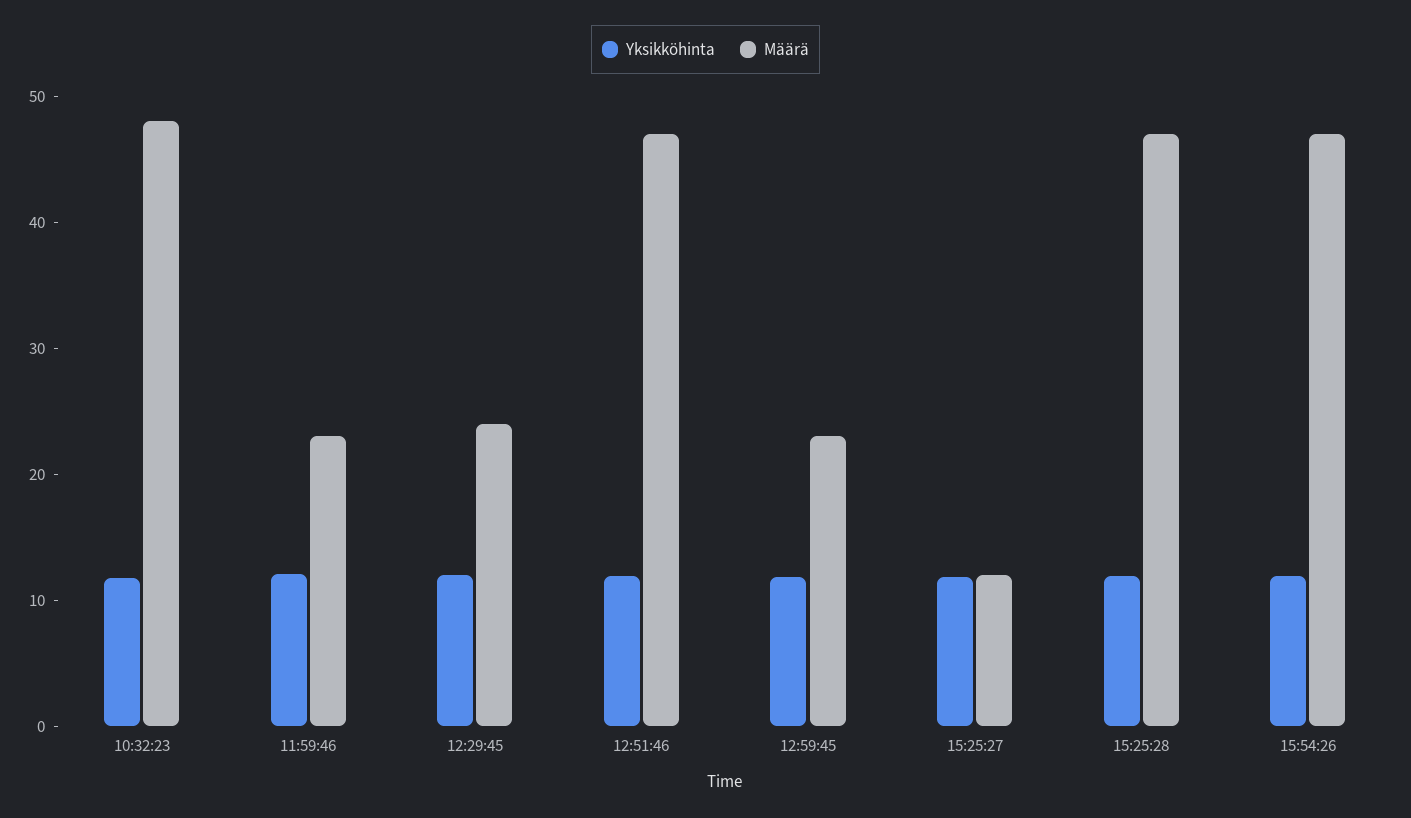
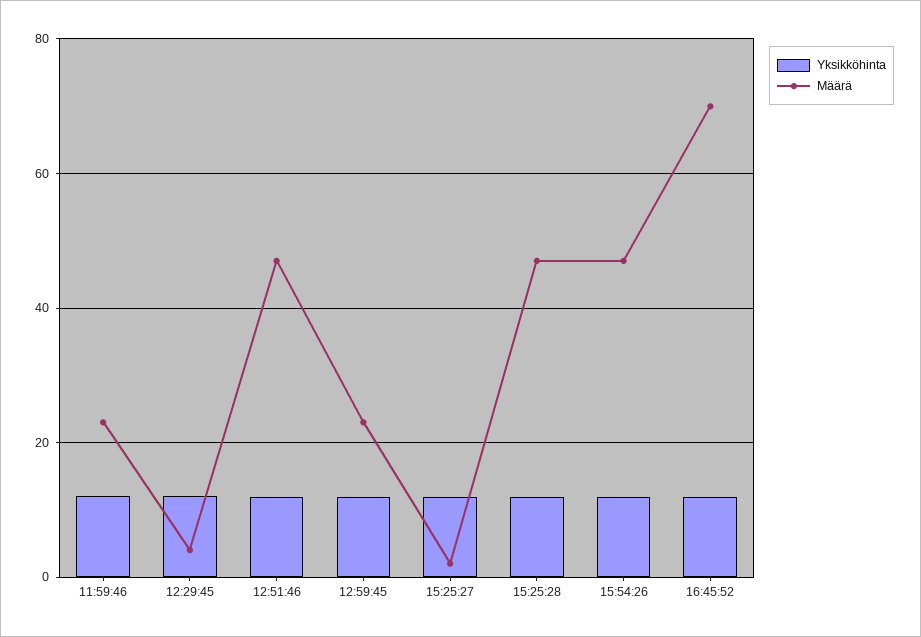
Yksikköhinta, 10:32:23: 12 -> none
Määrä, 10:32:23: 48 -> none
Määrä, 12:29:45: 24 -> 4
Määrä, 15:25:27: 12 -> 2
Yksikköhinta, 16:45:52: none -> 12
Määrä, 16:45:52: none -> 70

